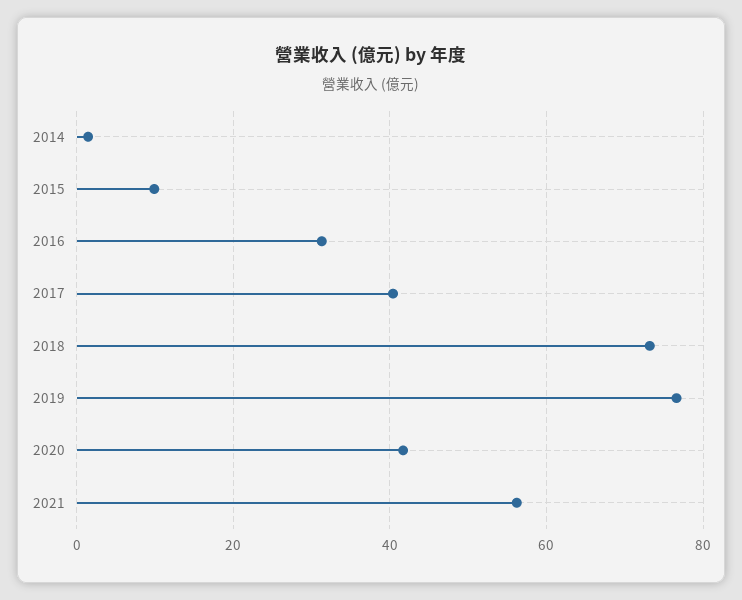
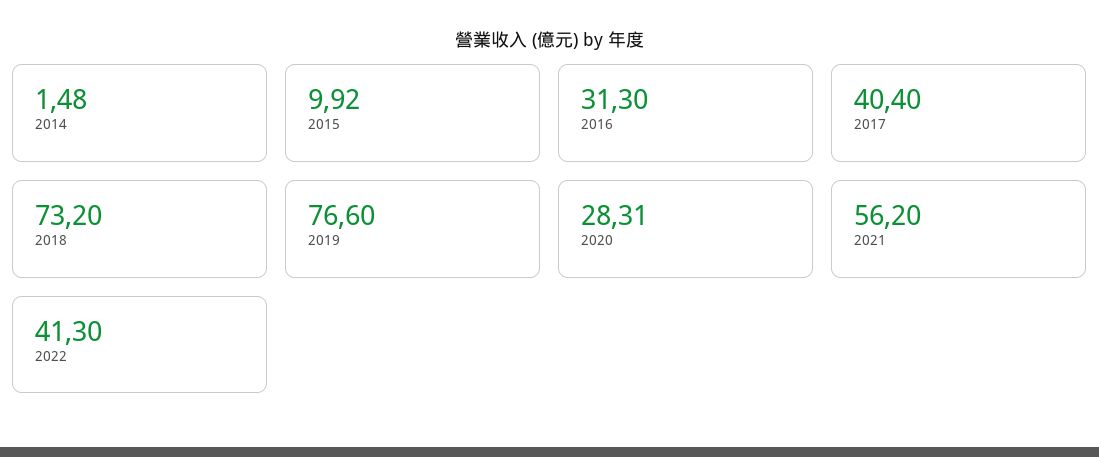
2020: 42 -> 28.31
2022: none -> 41.3

